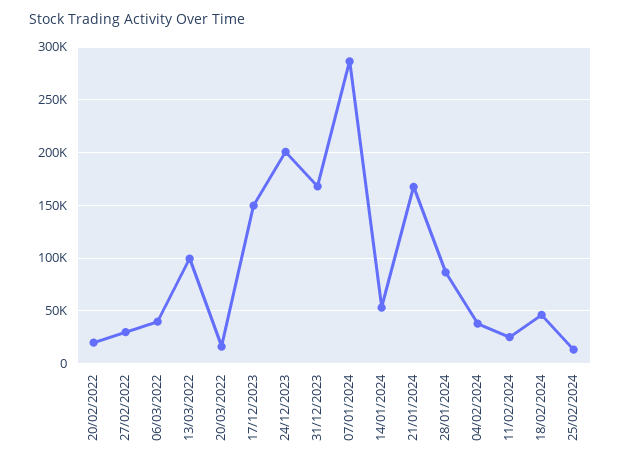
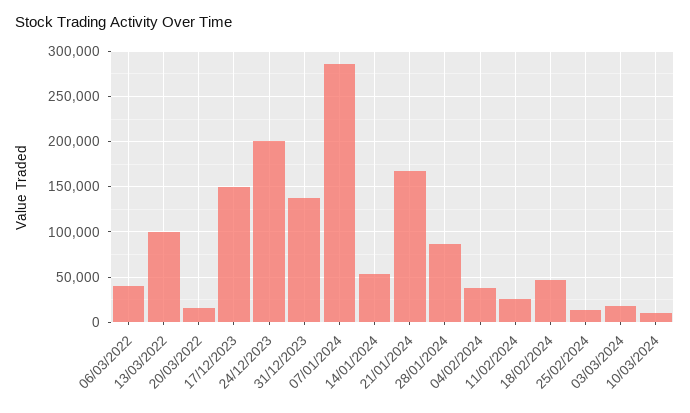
20/02/2022: 20000 -> none
27/02/2022: 30000 -> none
31/12/2023: 170000 -> 140000
03/03/2024: none -> 20000
10/03/2024: none -> 10000

